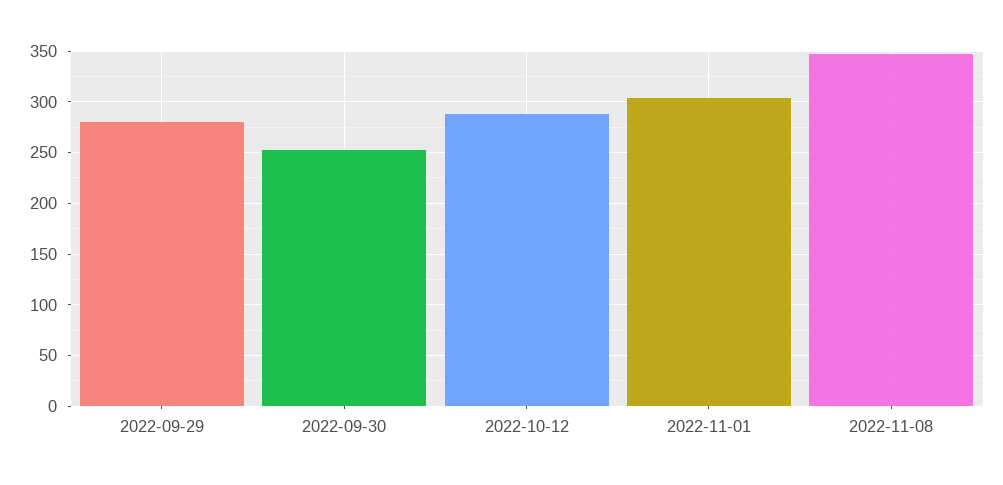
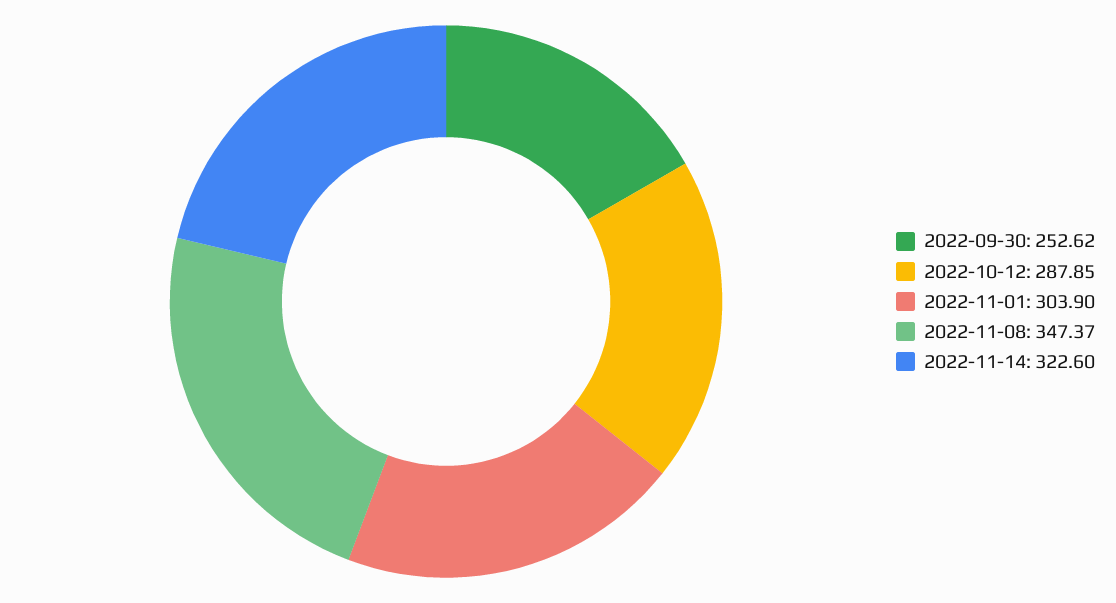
2022-09-29: 280 -> none
2022-11-14: none -> 322.6

